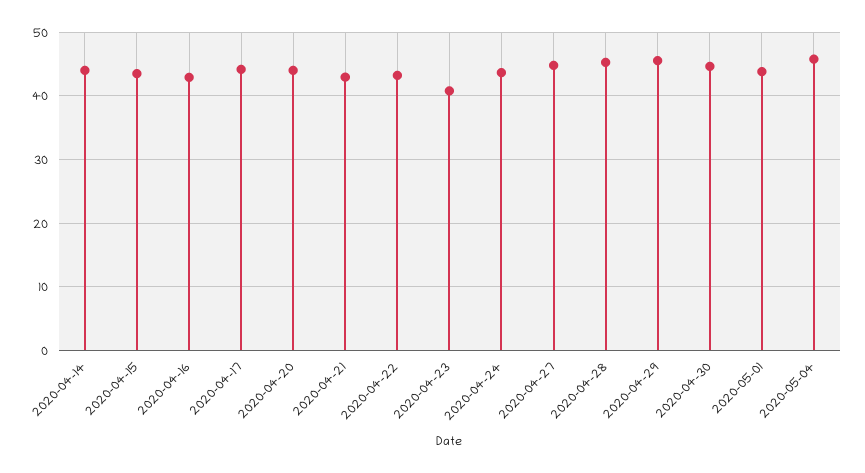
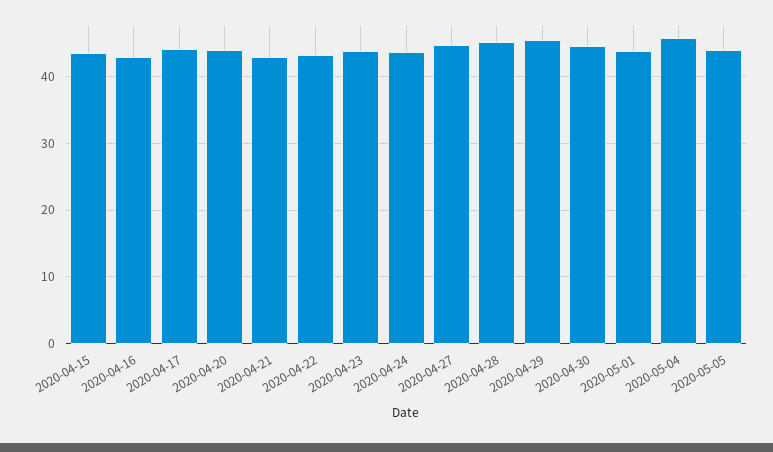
2020-04-14: 44 -> none
2020-04-23: 41 -> 44
2020-05-05: none -> 44

